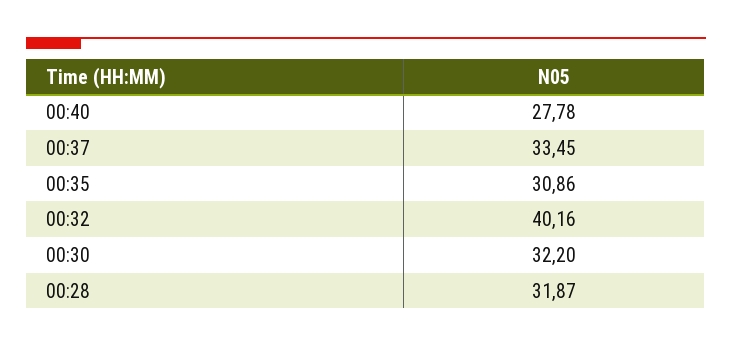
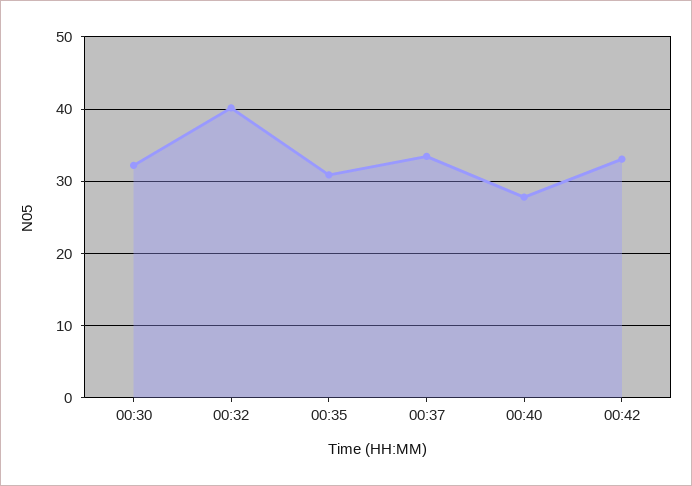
00:28: 31.87 -> none
00:42: none -> 33

